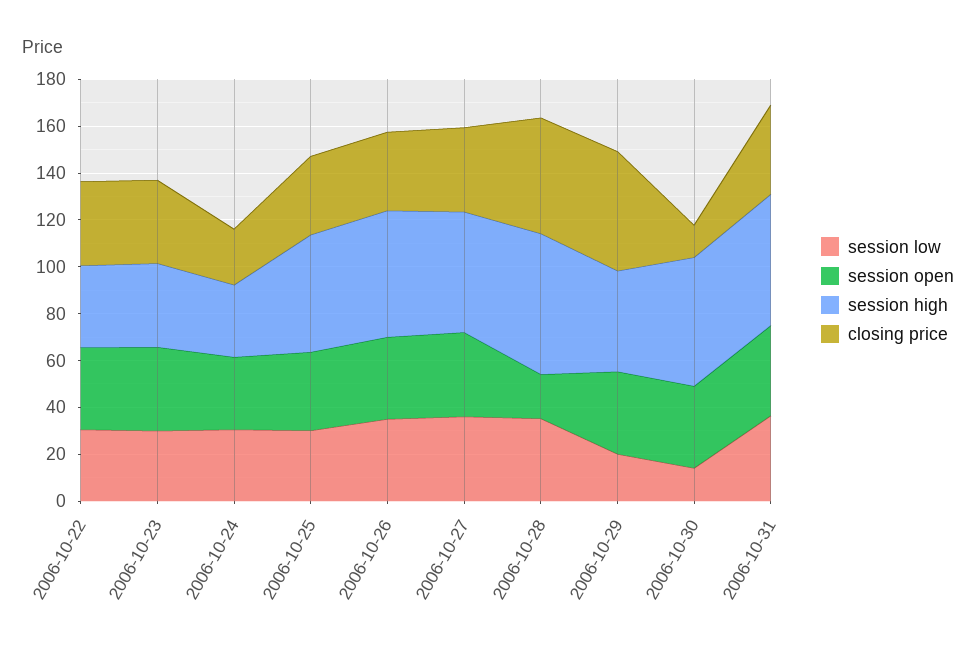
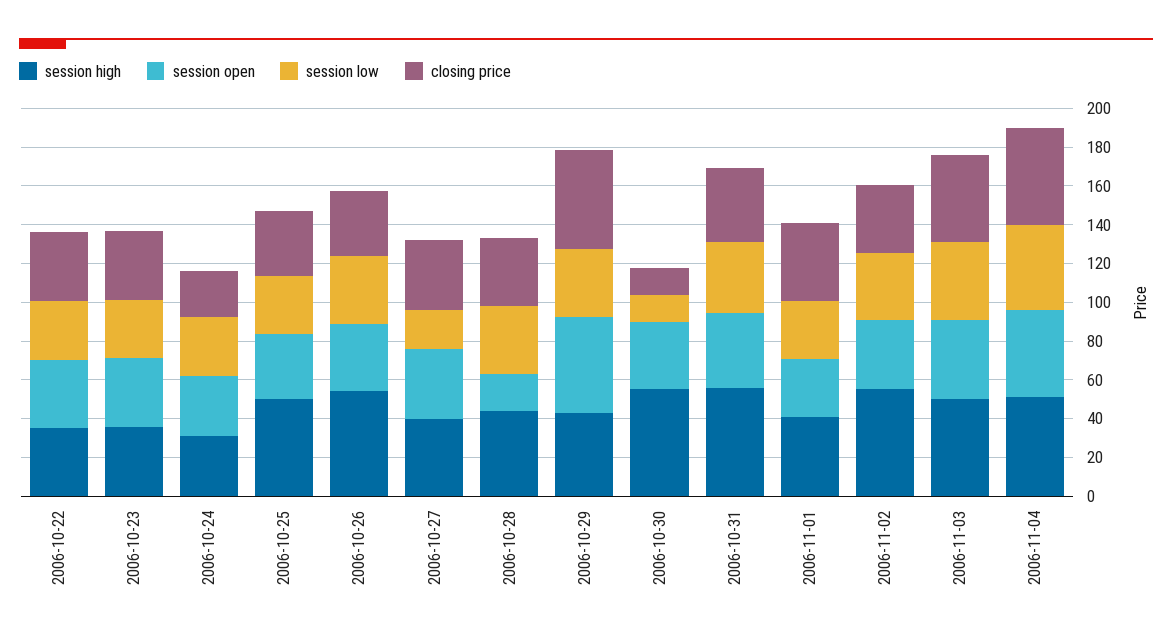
session low, 2006-10-27: 35 -> 20
session high, 2006-10-27: 50 -> 40
session high, 2006-10-28: 60 -> 45
closing price, 2006-10-28: 50 -> 35
session low, 2006-10-29: 20 -> 35
session open, 2006-10-29: 35 -> 50
session high, 2006-11-01: none -> 40
session open, 2006-11-01: none -> 30
session low, 2006-11-01: none -> 30
closing price, 2006-11-01: none -> 40
session high, 2006-11-02: none -> 55
session open, 2006-11-02: none -> 35
session low, 2006-11-02: none -> 35
closing price, 2006-11-02: none -> 35
session high, 2006-11-03: none -> 50
session open, 2006-11-03: none -> 40
session low, 2006-11-03: none -> 40
closing price, 2006-11-03: none -> 45
session high, 2006-11-04: none -> 50
session open, 2006-11-04: none -> 45
session low, 2006-11-04: none -> 45
closing price, 2006-11-04: none -> 50

